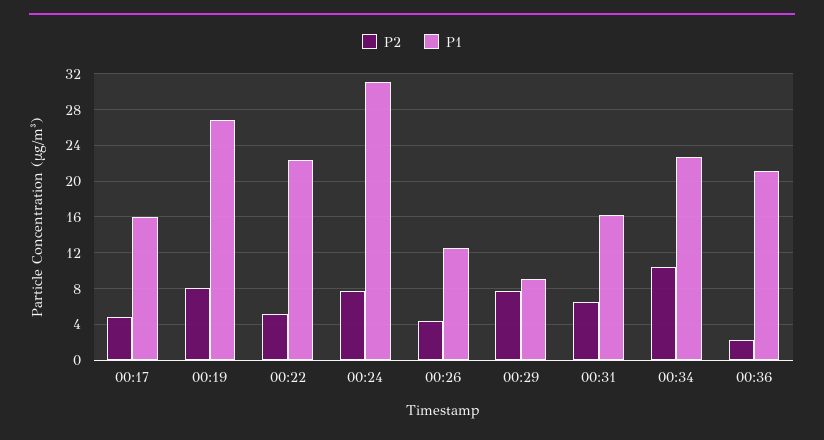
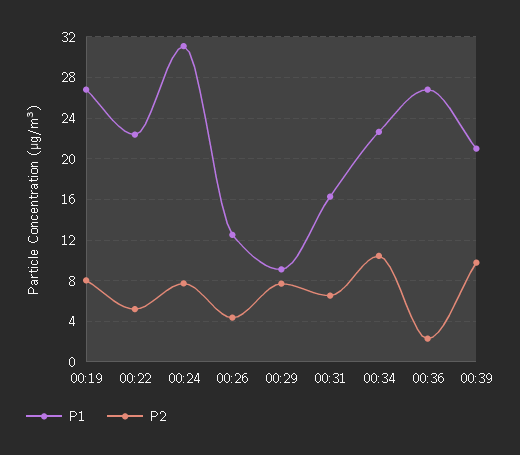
P2, 00:17: 5 -> none
P1, 00:17: 16 -> none
P1, 00:36: 21 -> 27
P1, 00:39: none -> 21
P2, 00:39: none -> 10

